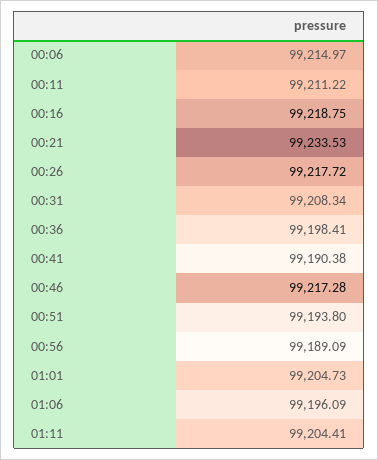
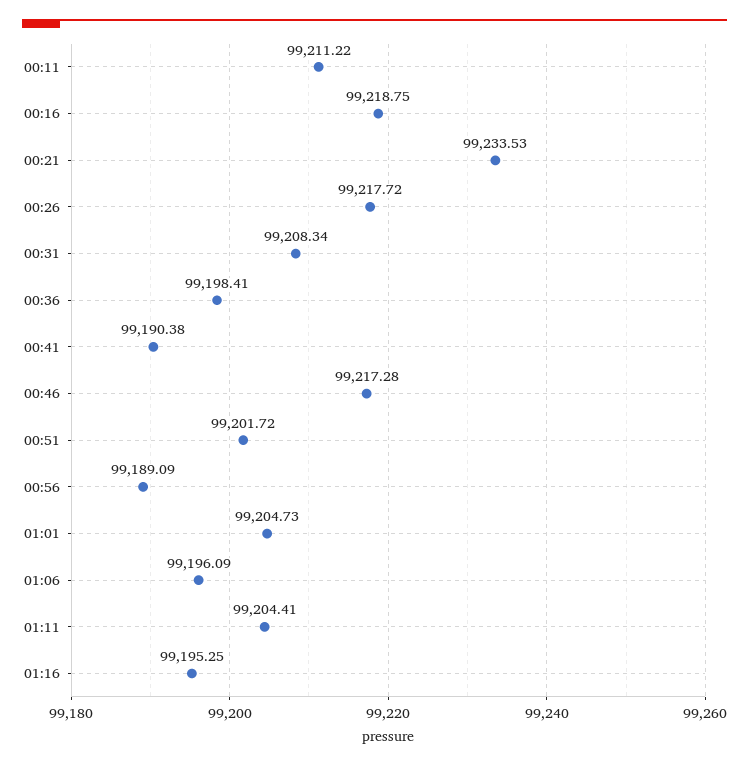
00:06: 99214.97 -> none
00:51: 99193.8 -> 99201.72
01:16: none -> 99195.25

